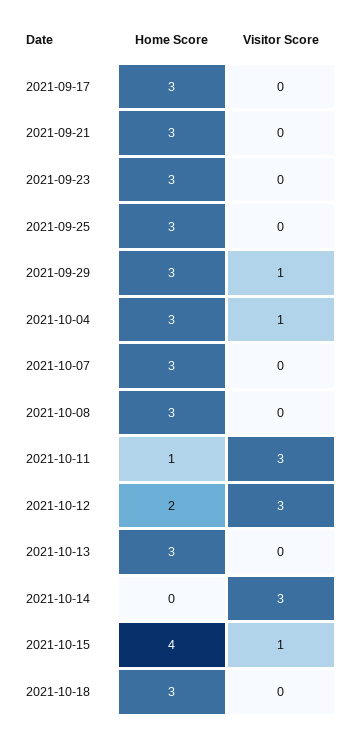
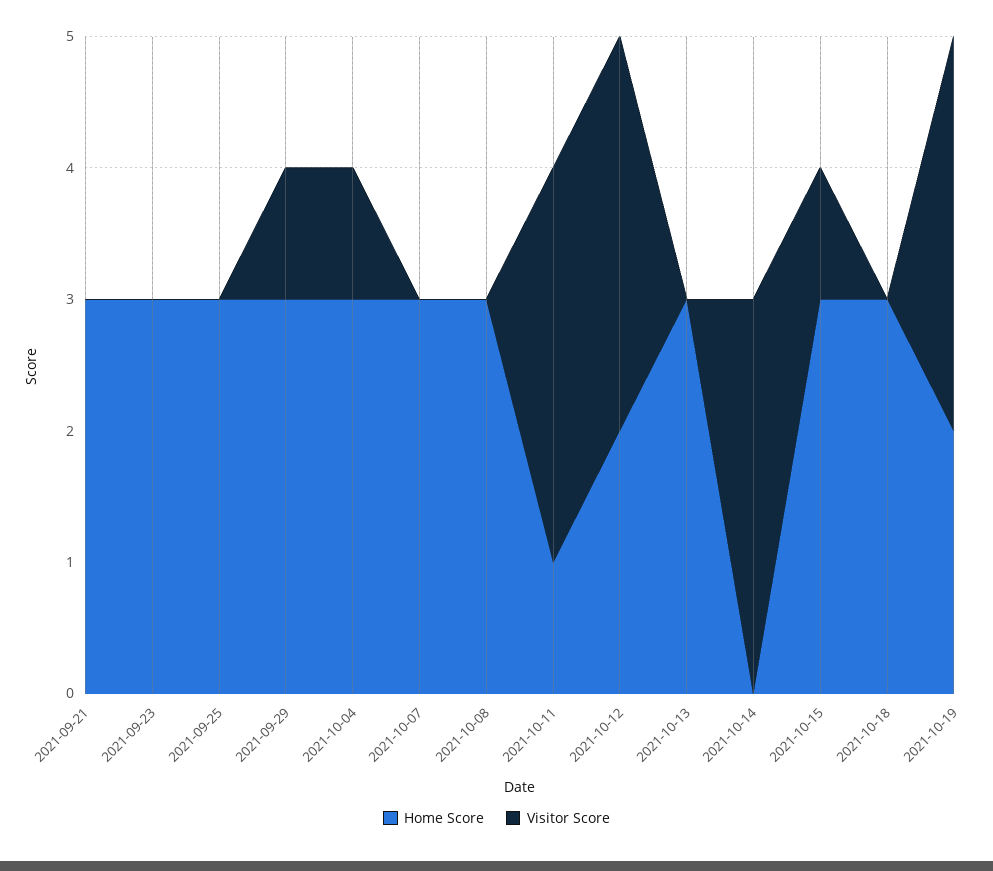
Home Score, 2021-09-17: 3 -> none
Visitor Score, 2021-09-17: 0 -> none
Home Score, 2021-10-15: 4 -> 3
Home Score, 2021-10-19: none -> 2
Visitor Score, 2021-10-19: none -> 3

